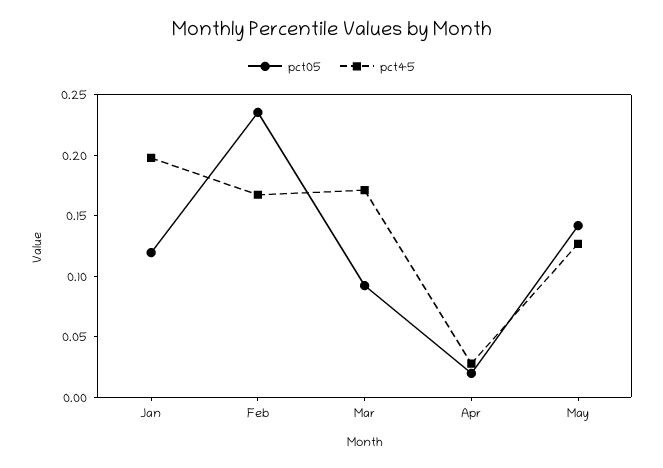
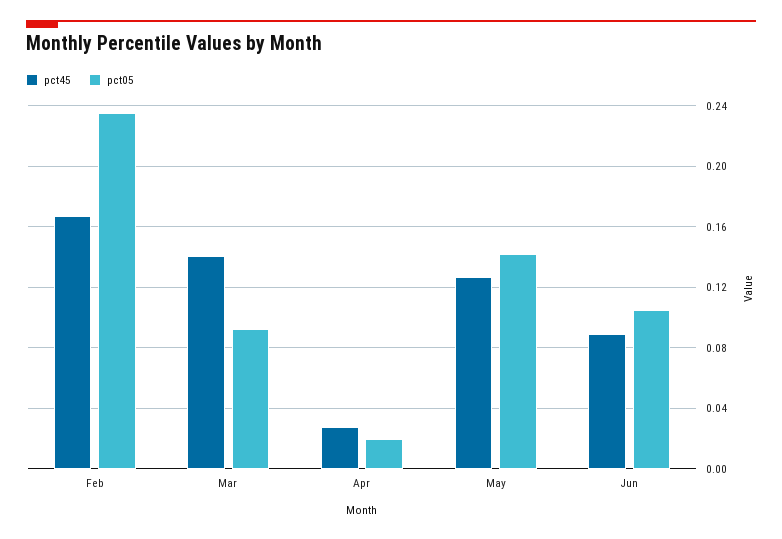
pct05, Jan: 0.12 -> none
pct45, Jan: 0.2 -> none
pct45, Mar: 0.17 -> 0.14
pct45, Jun: none -> 0.09
pct05, Jun: none -> 0.105

